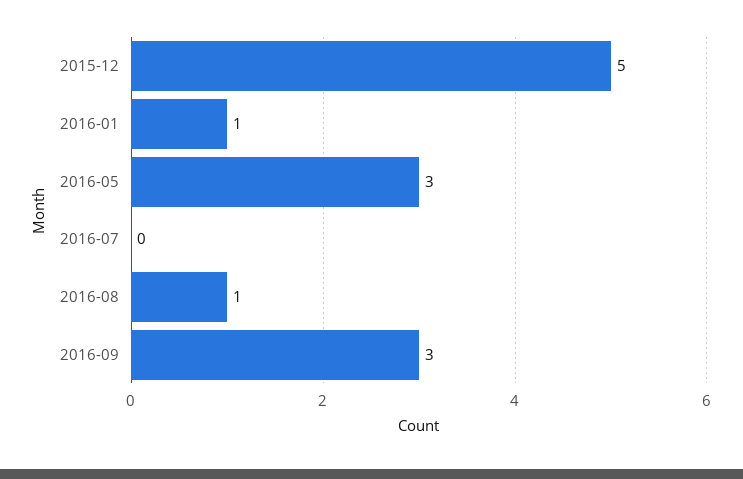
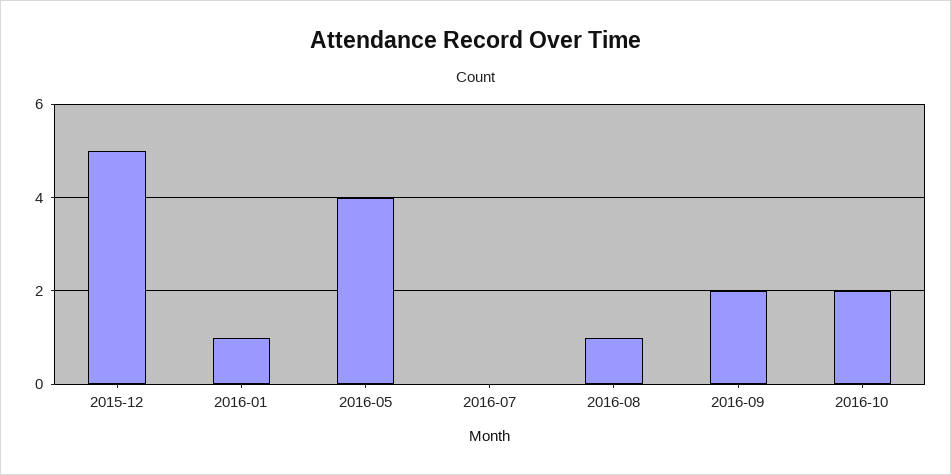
2016-05: 3 -> 4
2016-09: 3 -> 2
2016-10: none -> 2

